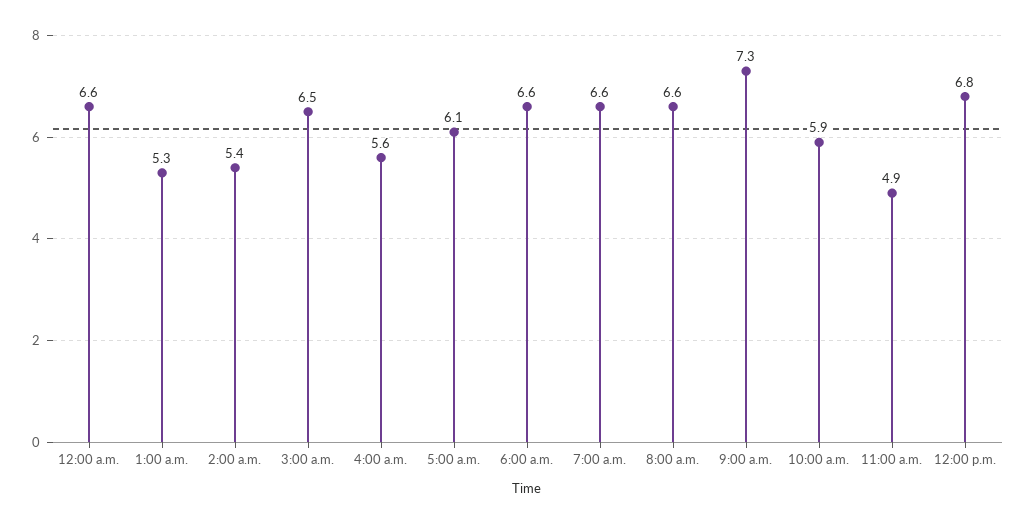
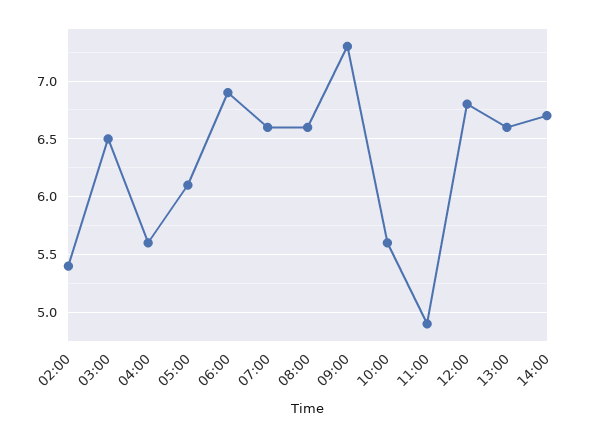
12:00 a.m.: 6.6 -> none
1:00 a.m.: 5.3 -> none
6:00 a.m.: 6.6 -> 6.9
10:00 a.m.: 5.9 -> 5.6
13:00: none -> 6.6
14:00: none -> 6.7

